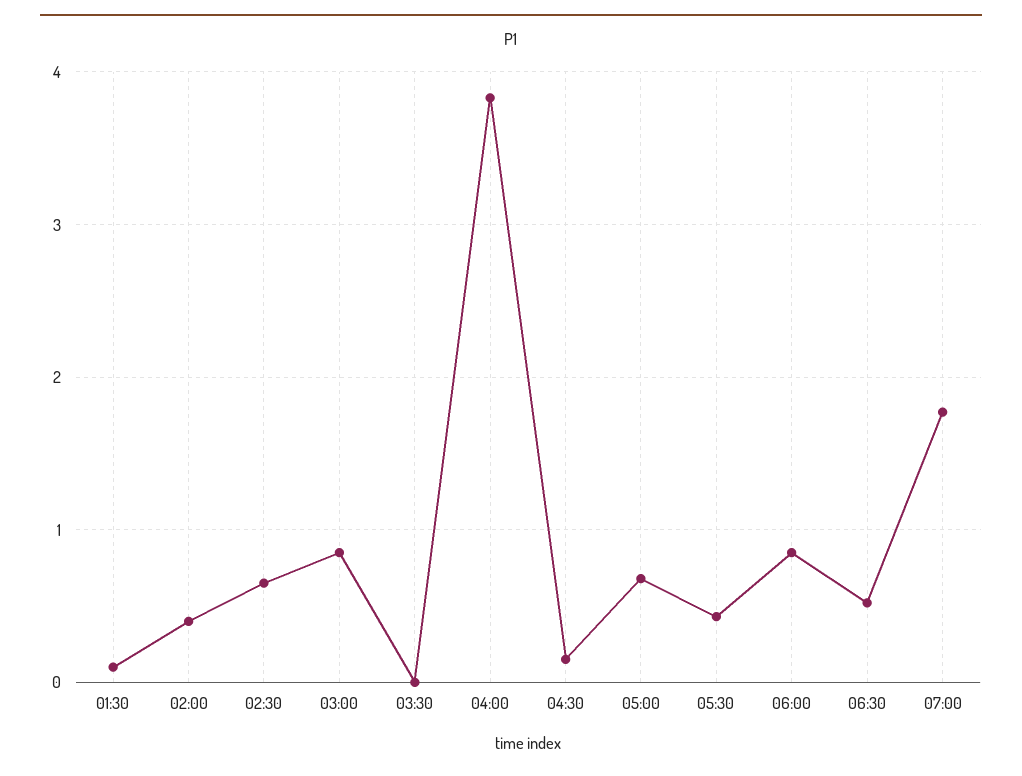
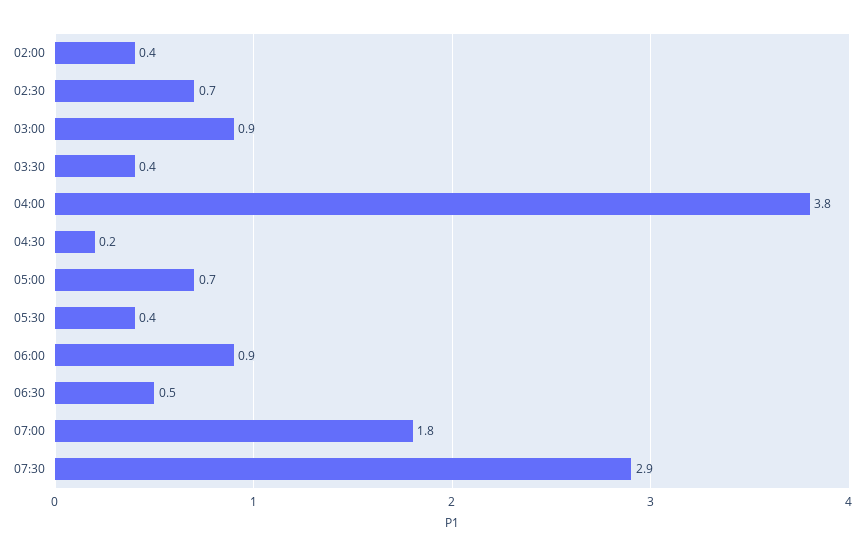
01:30: 0.1 -> none
03:30: 0 -> 0.4
07:30: none -> 2.9

